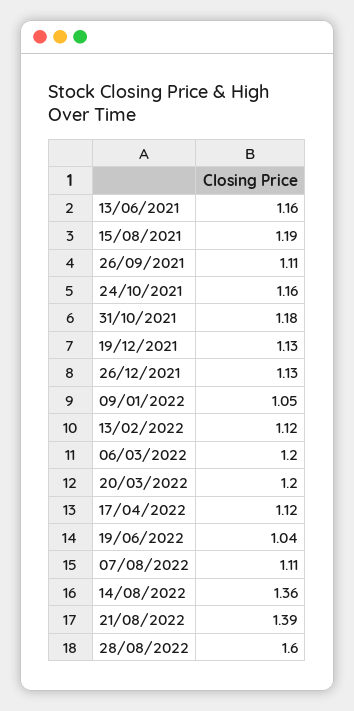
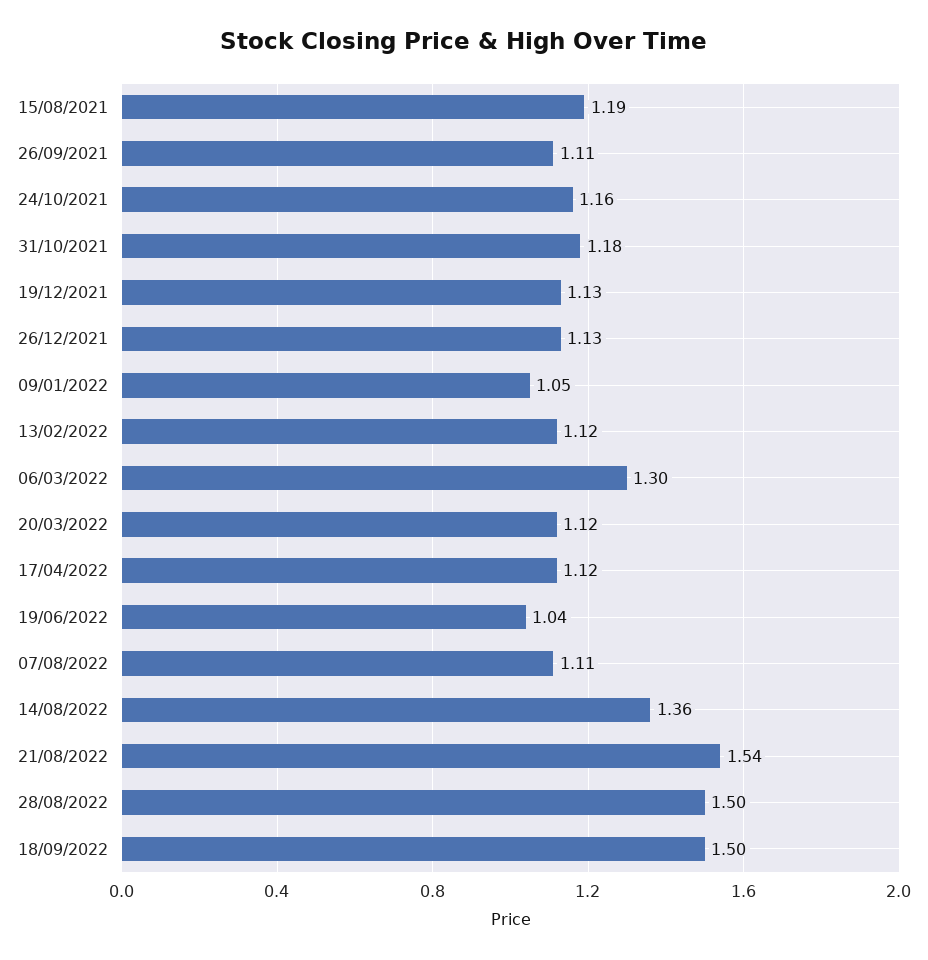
13/06/2021: 1.16 -> none
06/03/2022: 1.2 -> 1.3
20/03/2022: 1.2 -> 1.12
21/08/2022: 1.39 -> 1.54
28/08/2022: 1.6 -> 1.5
18/09/2022: none -> 1.5

